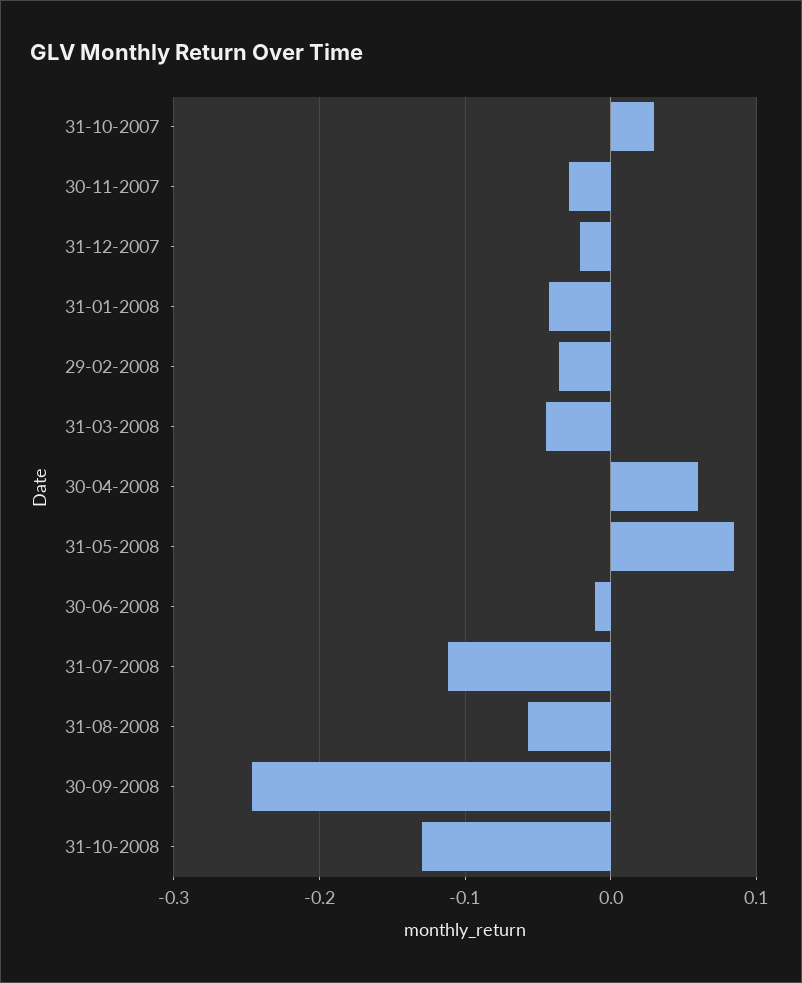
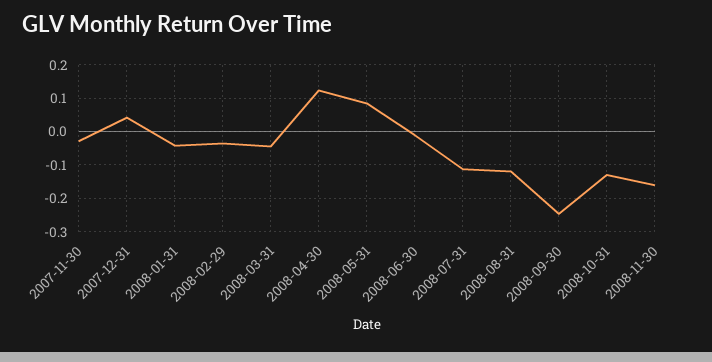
31-10-2007: 0.03 -> none
31-12-2007: -0.02 -> 0.04
30-04-2008: 0.06 -> 0.12
31-08-2008: -0.06 -> -0.12
2008-11-30: none -> -0.16

